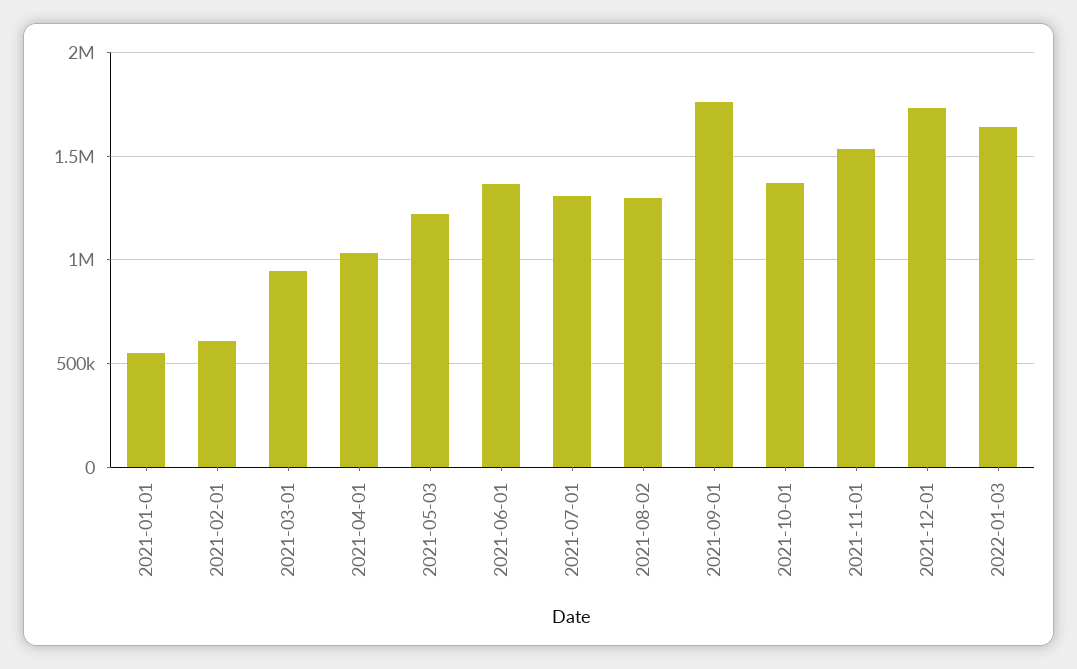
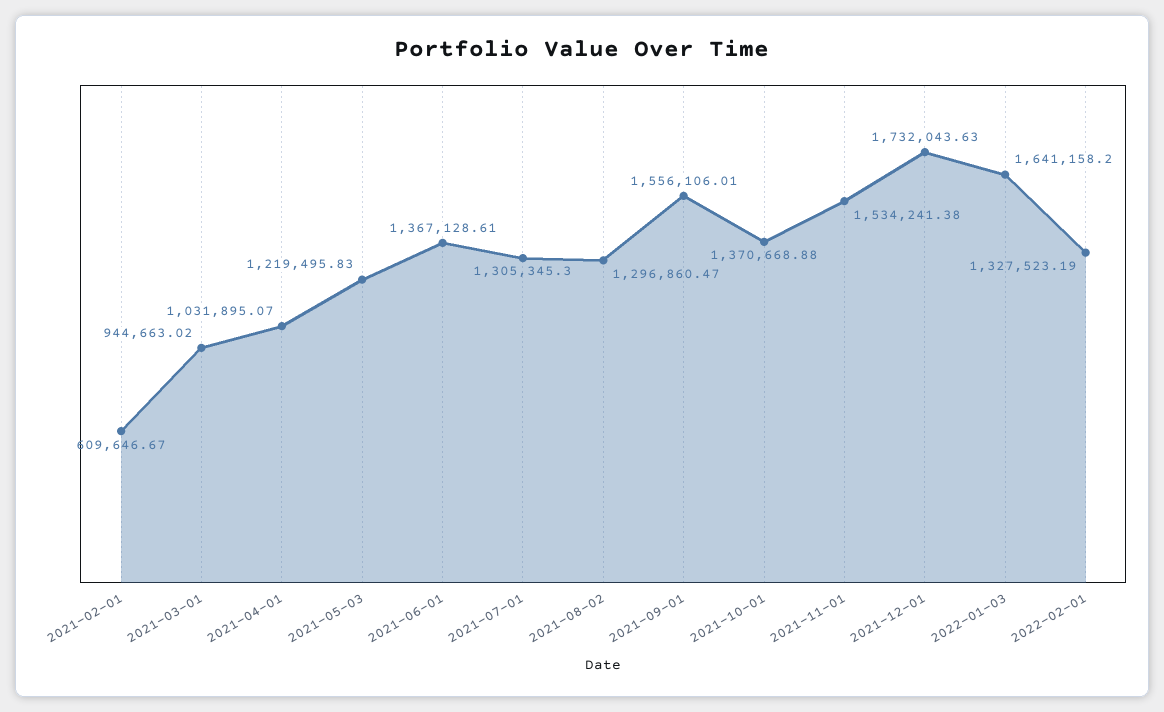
2021-01-01: 550000 -> none
2021-09-01: 1750000 -> 1556106.01
2022-02-01: none -> 1327523.19

